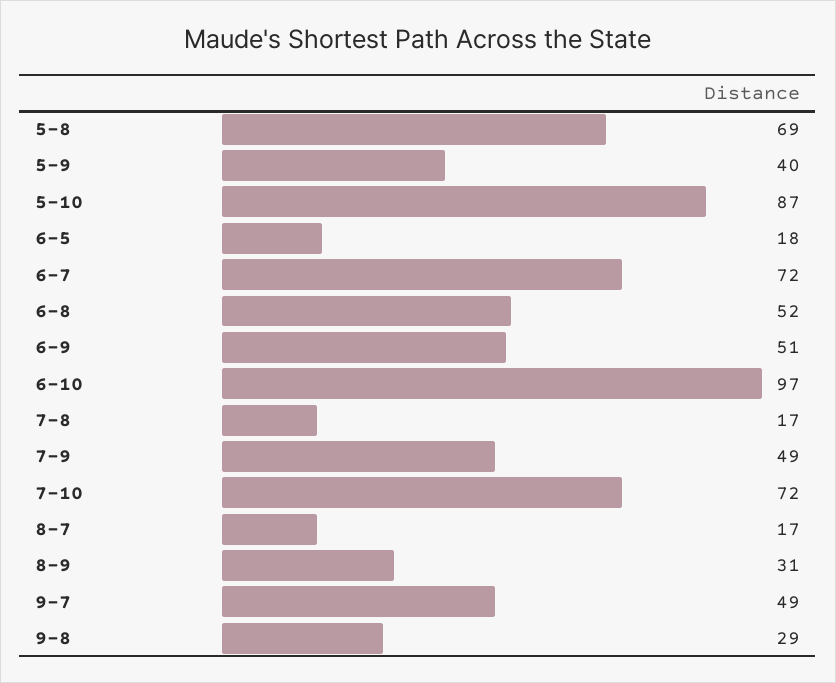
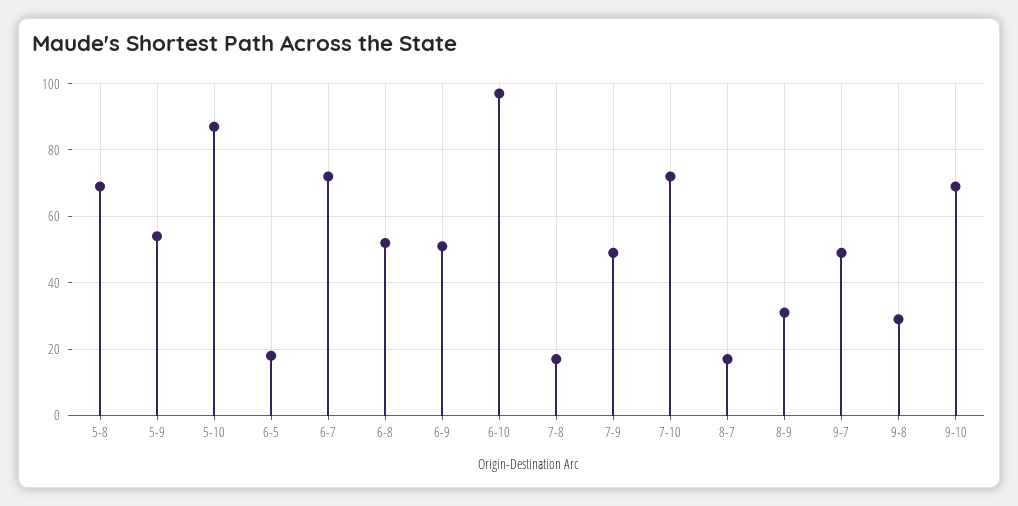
5-9: 40 -> 55
9-10: none -> 70

